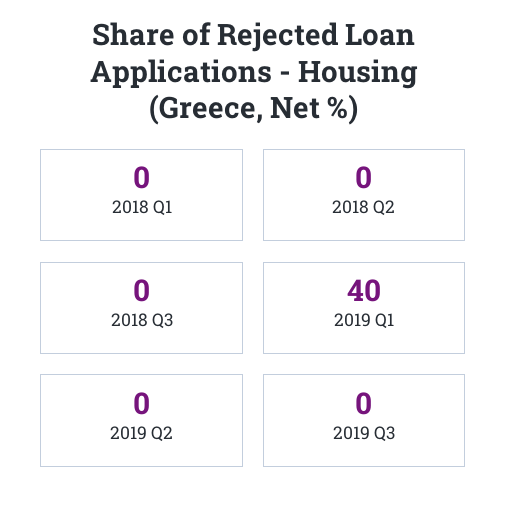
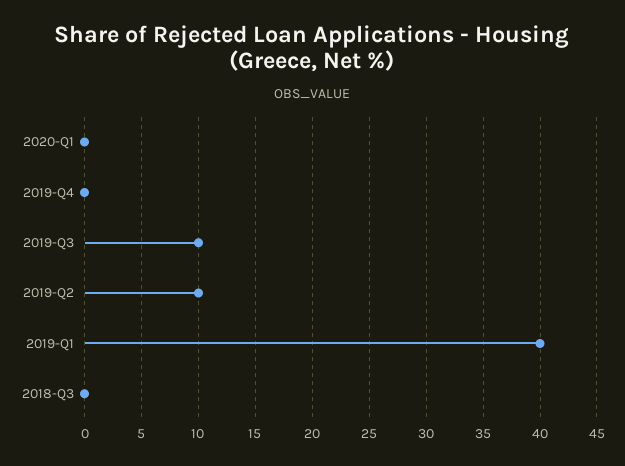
2018 Q1: 0 -> none
2018 Q2: 0 -> none
2019 Q2: 0 -> 10
2019 Q3: 0 -> 10
2020-Q1: none -> 0
2019-Q4: none -> 0

